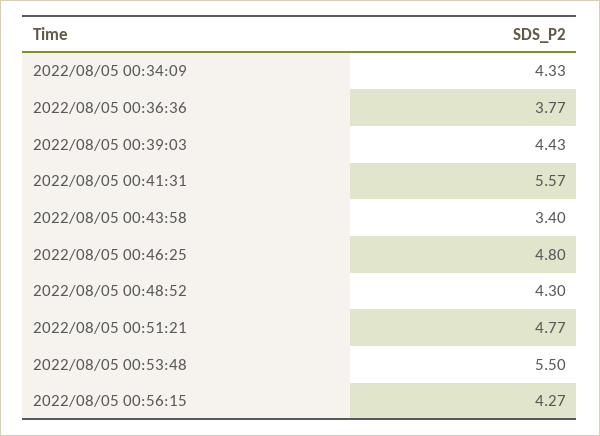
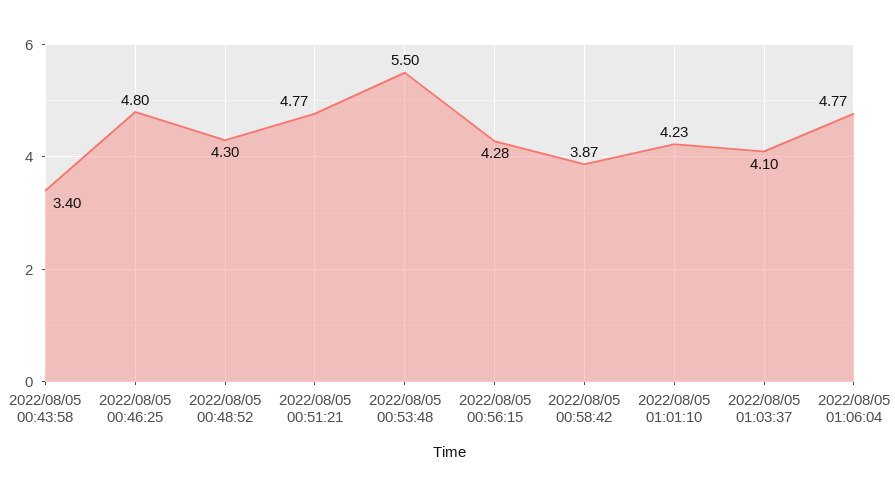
2022/08/05 00:34:09: 4.33 -> none
2022/08/05 00:36:36: 3.77 -> none
2022/08/05 00:39:03: 4.43 -> none
2022/08/05 00:41:31: 5.57 -> none
2022/08/05 00:56:15: 4.27 -> 4.28
2022/08/05 00:58:42: none -> 3.87
2022/08/05 01:01:10: none -> 4.23
2022/08/05 01:03:37: none -> 4.1
2022/08/05 01:06:04: none -> 4.77

